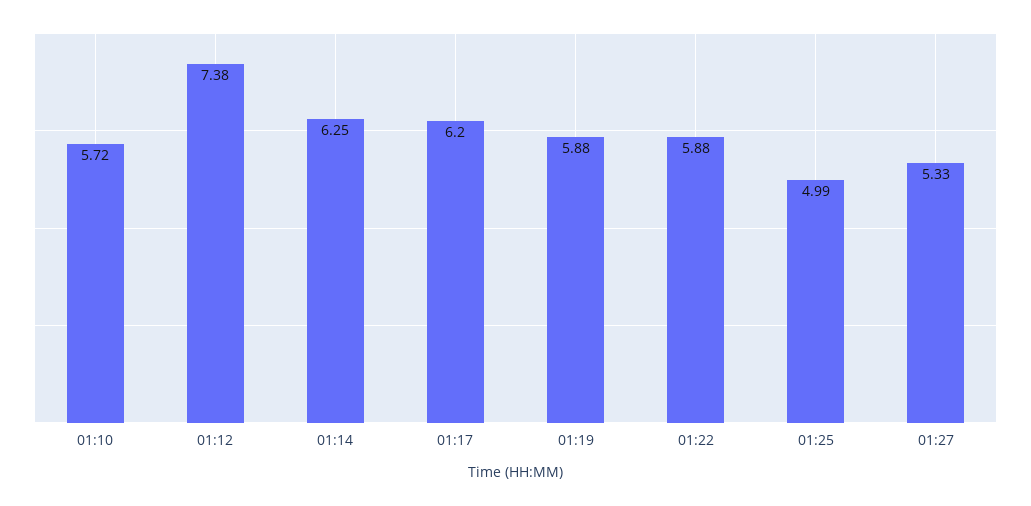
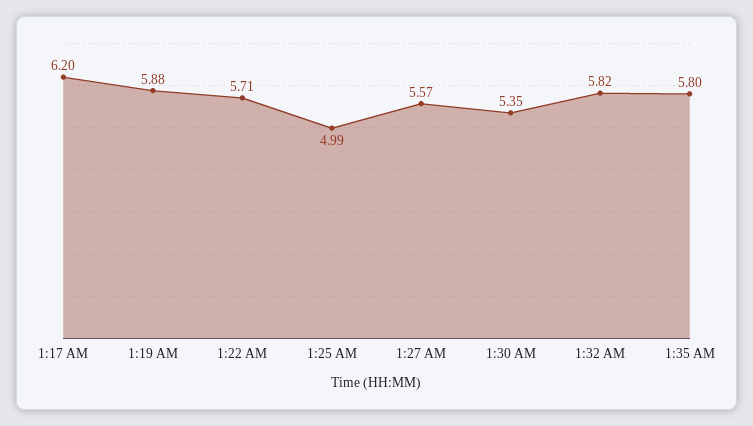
01:10: 5.72 -> none
01:12: 7.38 -> none
01:14: 6.25 -> none
01:22: 5.88 -> 5.71
01:27: 5.33 -> 5.57
1:30 AM: none -> 5.35
1:32 AM: none -> 5.82
1:35 AM: none -> 5.8

